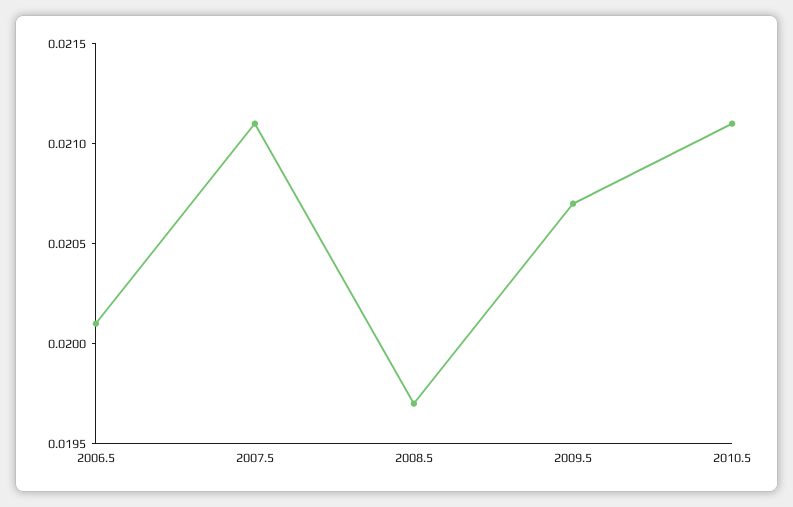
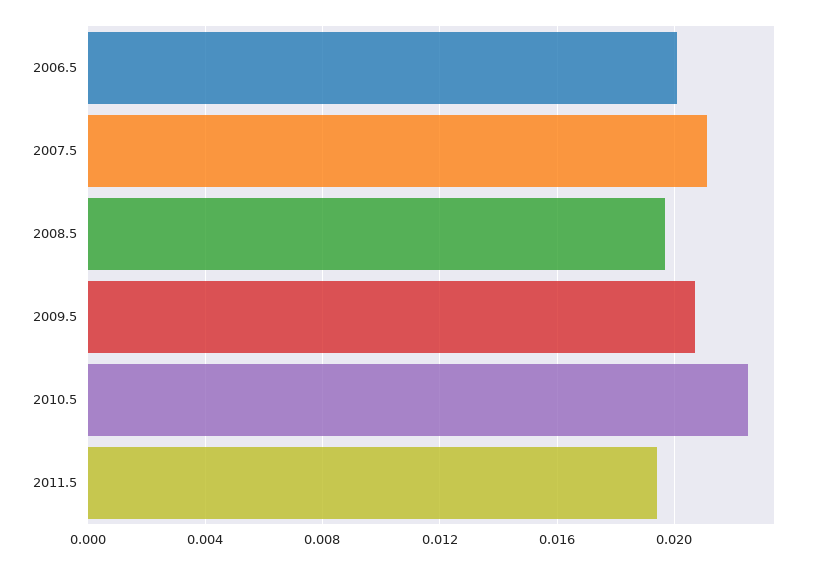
2010.5: 0.0211 -> 0.0225
2011.5: none -> 0.0195

